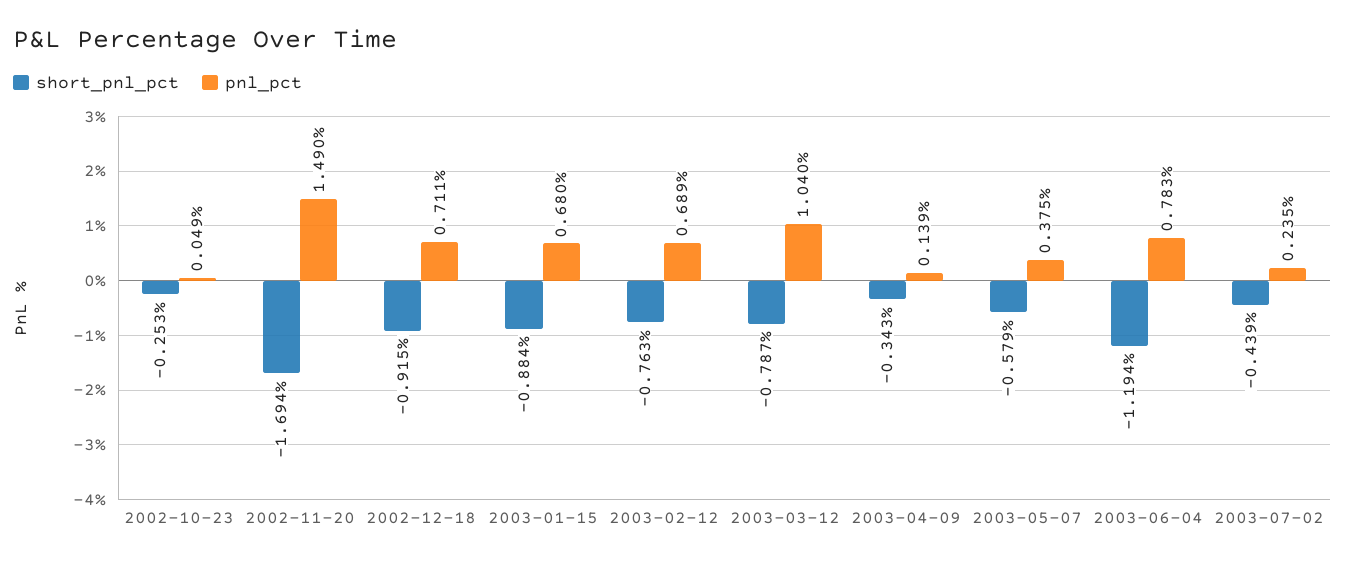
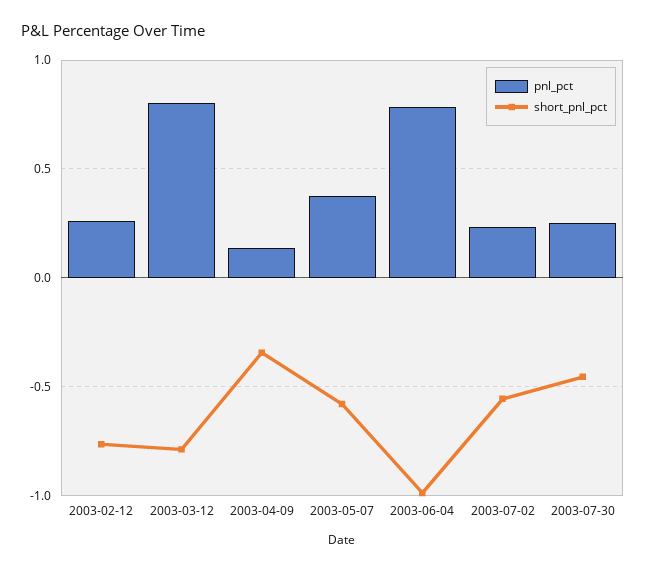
short_pnl_pct, 2002-10-23: -0.253 -> none
pnl_pct, 2002-10-23: 0.049 -> none
short_pnl_pct, 2002-11-20: -1.694 -> none
pnl_pct, 2002-11-20: 1.49 -> none
short_pnl_pct, 2002-12-18: -0.915 -> none
pnl_pct, 2002-12-18: 0.711 -> none
short_pnl_pct, 2003-01-15: -0.884 -> none
pnl_pct, 2003-01-15: 0.68 -> none
pnl_pct, 2003-02-12: 0.689 -> 0.25
pnl_pct, 2003-03-12: 1.04 -> 0.8
short_pnl_pct, 2003-06-04: -1.194 -> -1
short_pnl_pct, 2003-07-02: -0.439 -> -0.55
pnl_pct, 2003-07-30: none -> 0.25
short_pnl_pct, 2003-07-30: none -> -0.45

